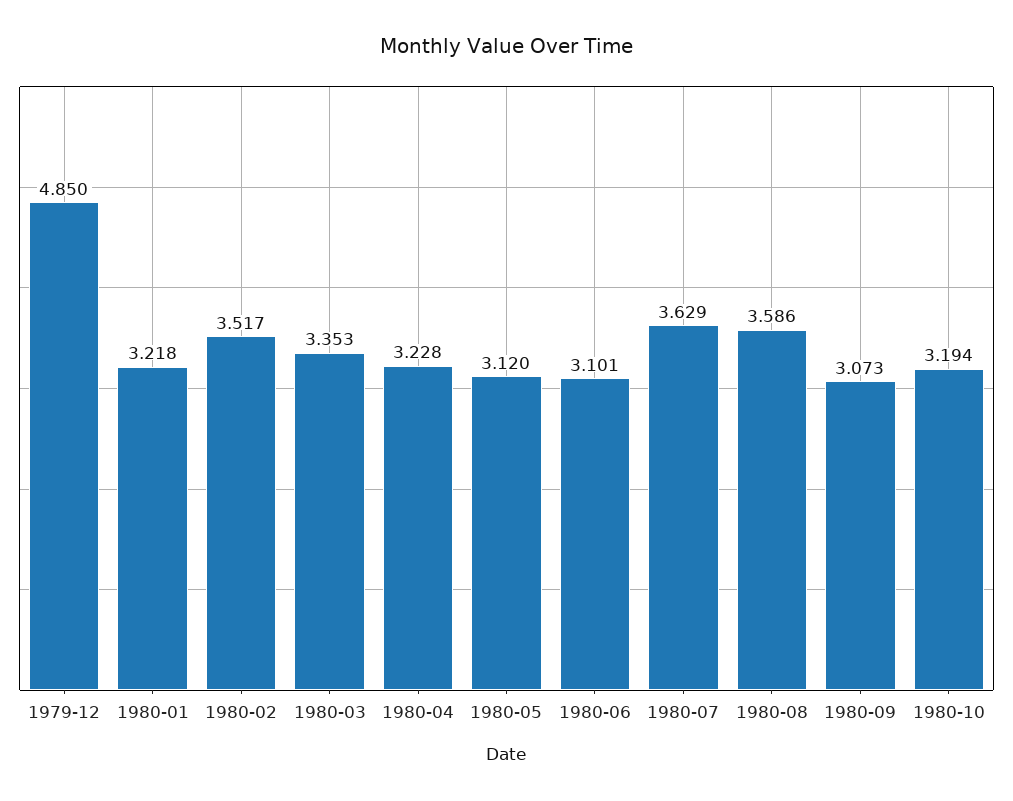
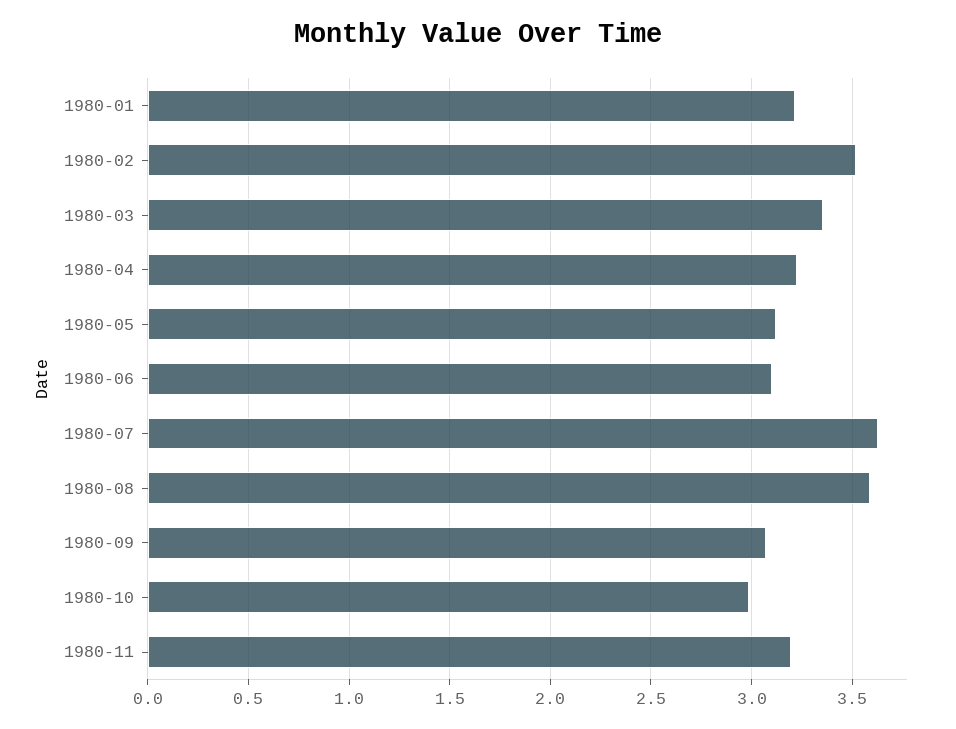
1979-12: 4.85 -> none
1980-10: 3.194 -> 3
1980-11: none -> 3.2

